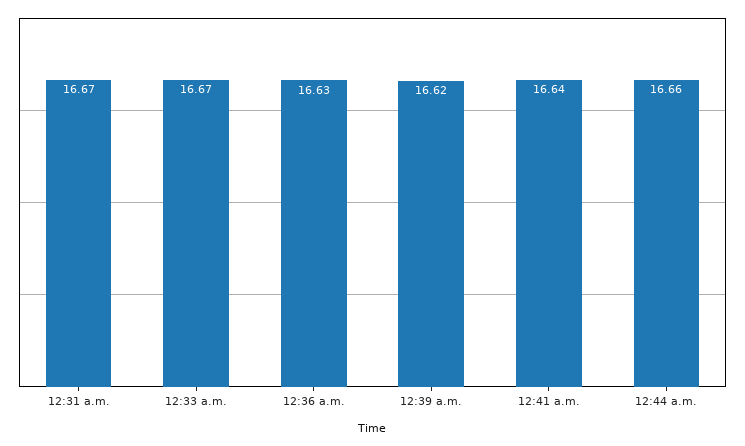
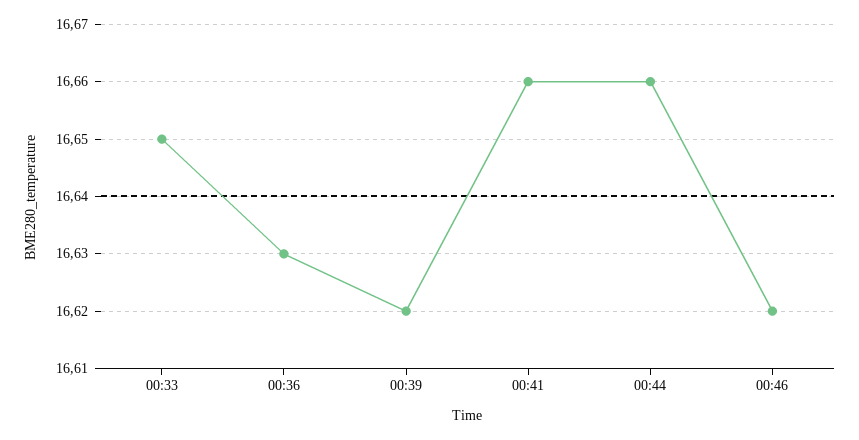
12:31 a.m.: 16.67 -> none
12:33 a.m.: 16.67 -> 16.65
12:41 a.m.: 16.64 -> 16.66
00:46: none -> 16.62

